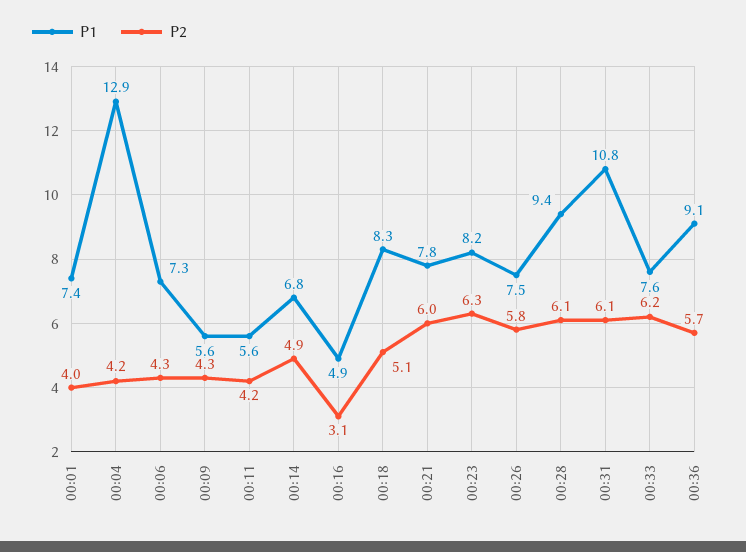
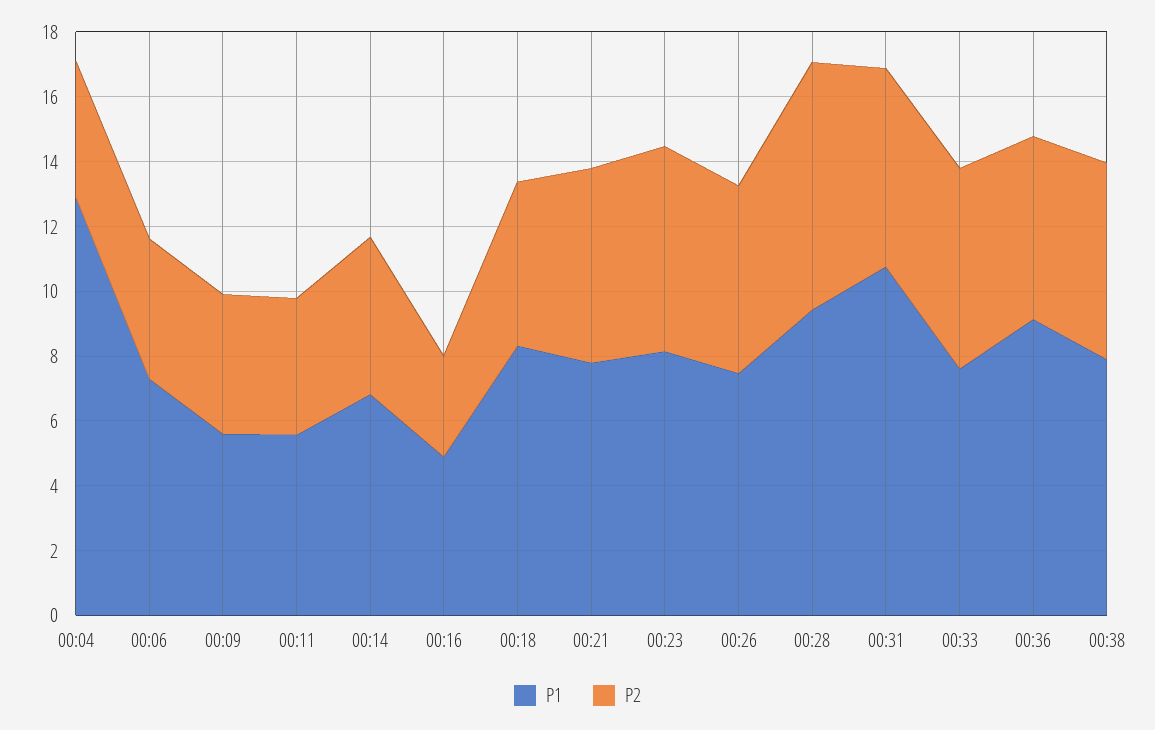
P1, 00:01: 7.4 -> none
P2, 00:01: 4 -> none
P2, 00:28: 6.1 -> 7.5
P1, 00:38: none -> 8
P2, 00:38: none -> 6

